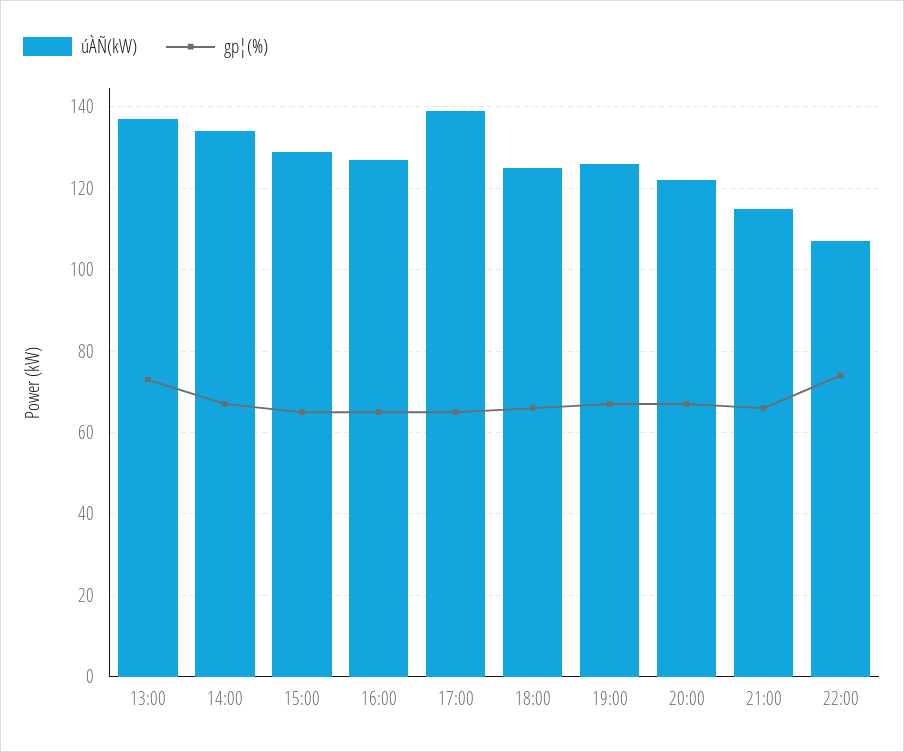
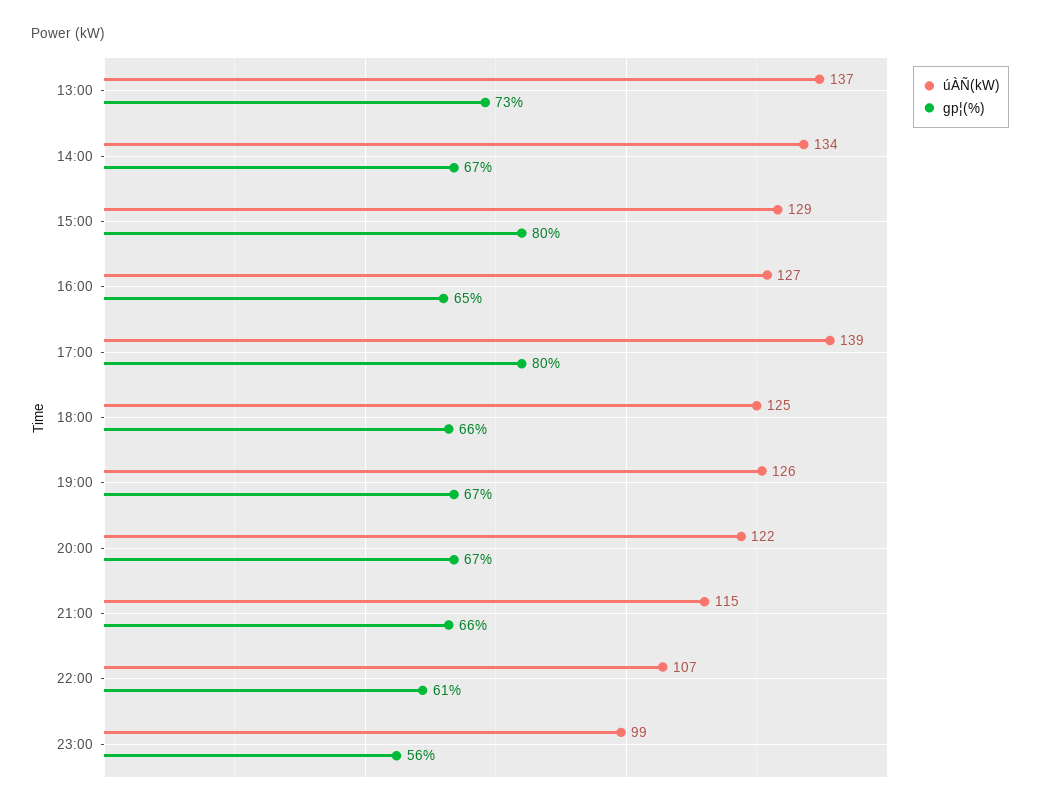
gp¦(%), 15:00: 65 -> 80
gp¦(%), 17:00: 65 -> 80
gp¦(%), 22:00: 75 -> 61
úÀÑ(kW), 23:00: none -> 99
gp¦(%), 23:00: none -> 56

